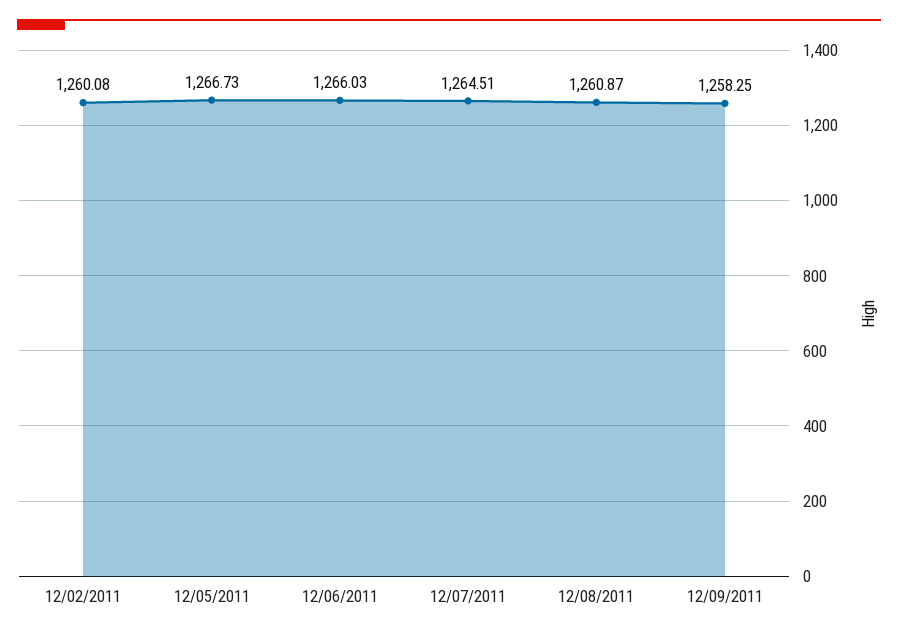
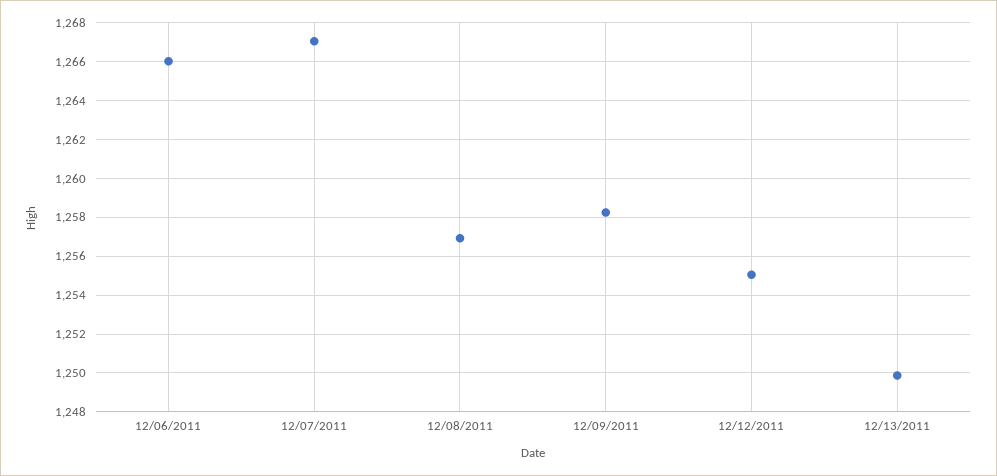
12/02/2011: 1260.08 -> none
12/05/2011: 1266.73 -> none
12/07/2011: 1264.51 -> 1267
12/08/2011: 1260.87 -> 1257
12/12/2011: none -> 1255
12/13/2011: none -> 1250

